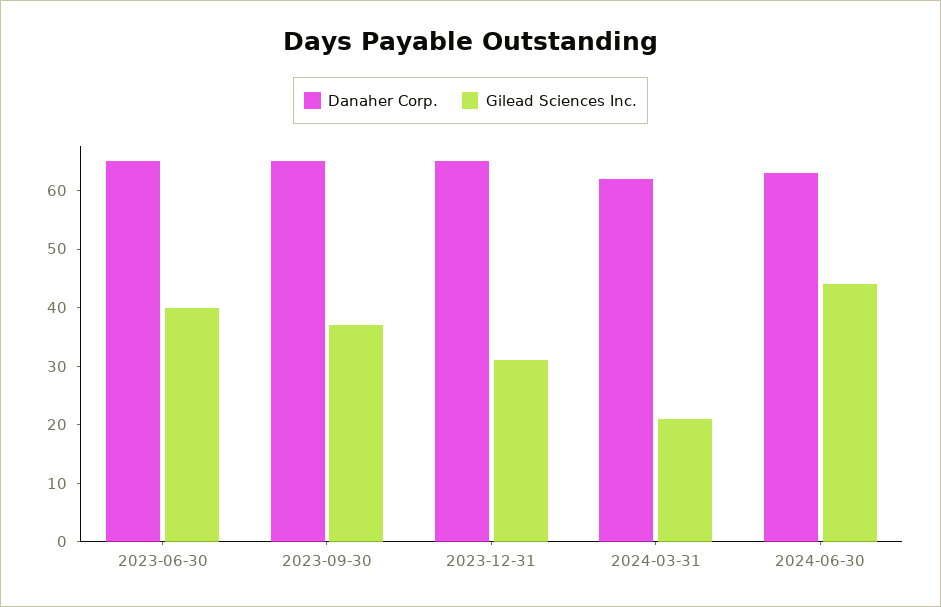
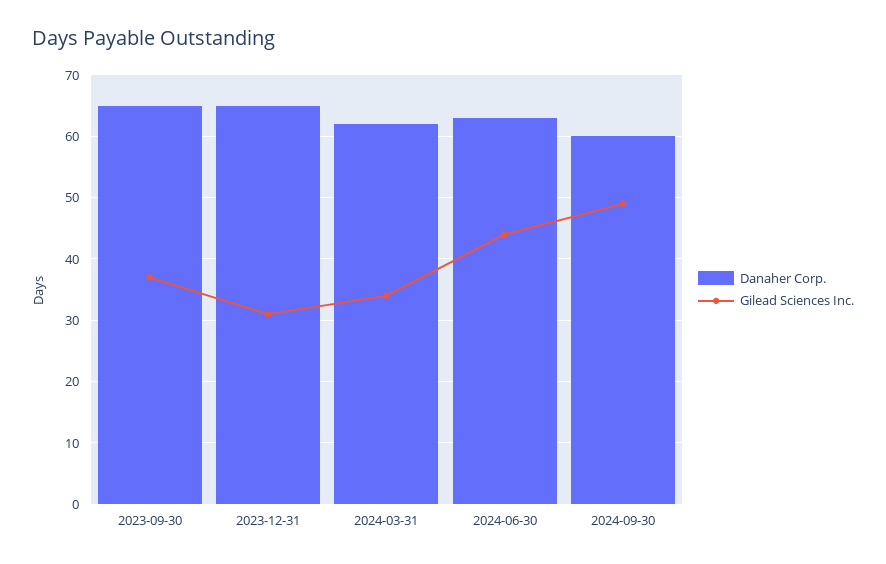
Danaher Corp., 2023-06-30: 65 -> none
Gilead Sciences Inc., 2023-06-30: 40 -> none
Gilead Sciences Inc., 2024-03-31: 20 -> 34
Danaher Corp., 2024-09-30: none -> 60
Gilead Sciences Inc., 2024-09-30: none -> 49

